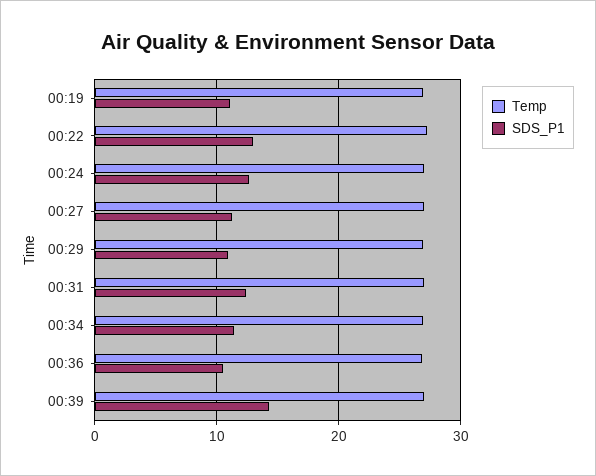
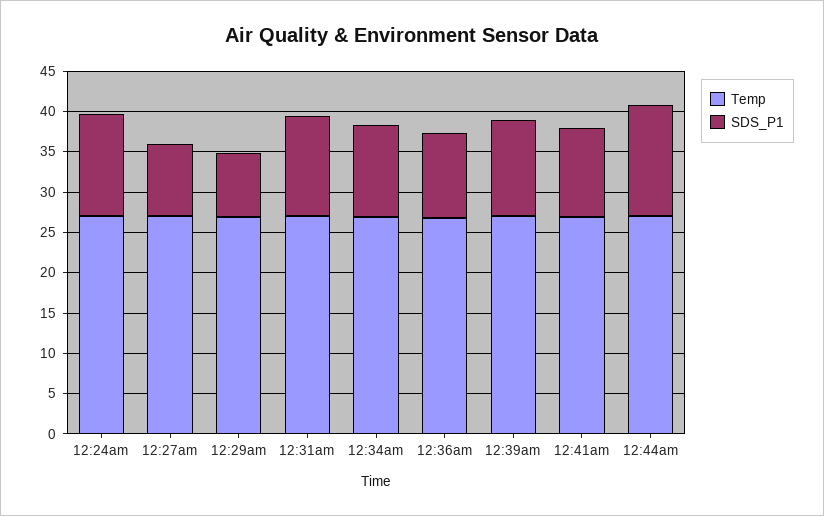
Temp, 00:19: 27 -> none
SDS_P1, 00:19: 11 -> none
Temp, 00:22: 27 -> none
SDS_P1, 00:22: 13 -> none
SDS_P1, 00:27: 11 -> 9
SDS_P1, 00:29: 11 -> 8
SDS_P1, 00:39: 14 -> 12
Temp, 12:41am: none -> 27
SDS_P1, 12:41am: none -> 11
Temp, 12:44am: none -> 27
SDS_P1, 12:44am: none -> 14

